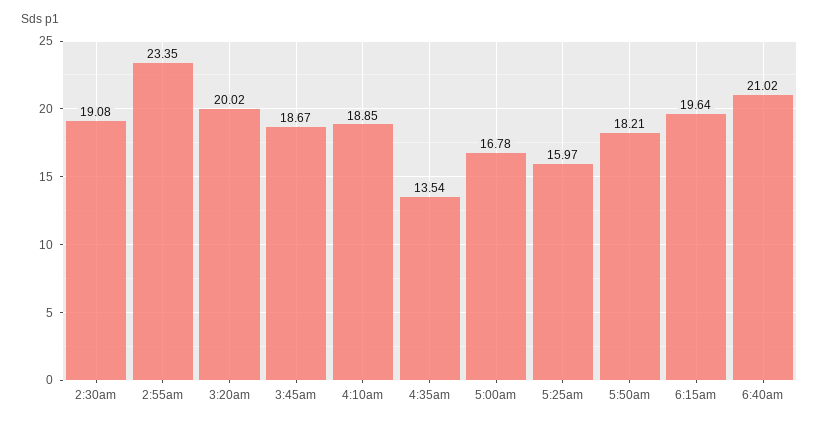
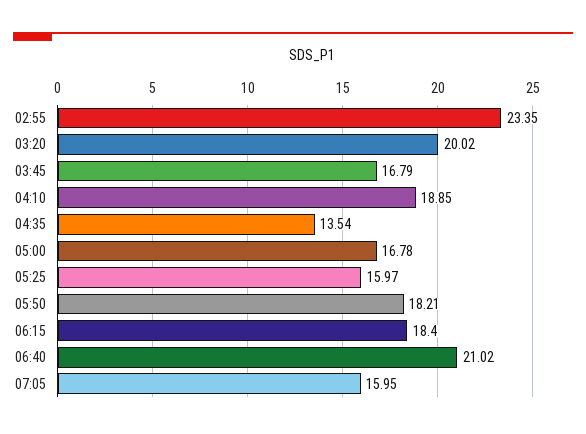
2:30am: 19.08 -> none
3:45am: 18.67 -> 16.79
6:15am: 19.64 -> 18.4
07:05: none -> 15.95

